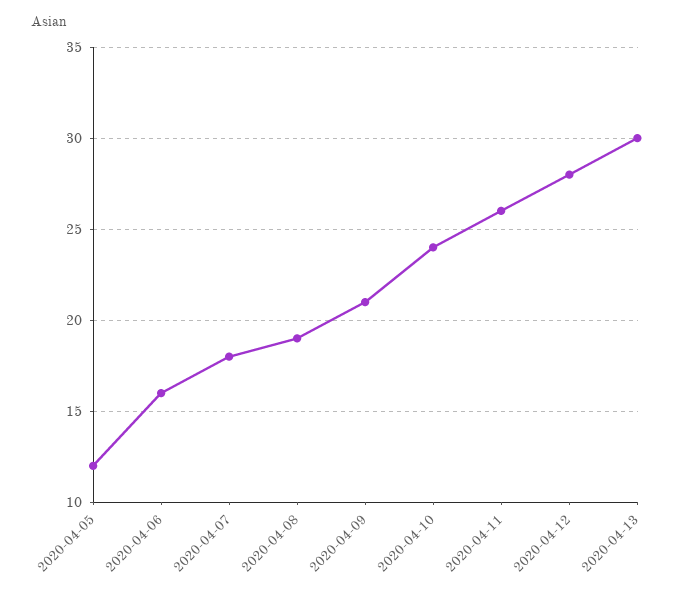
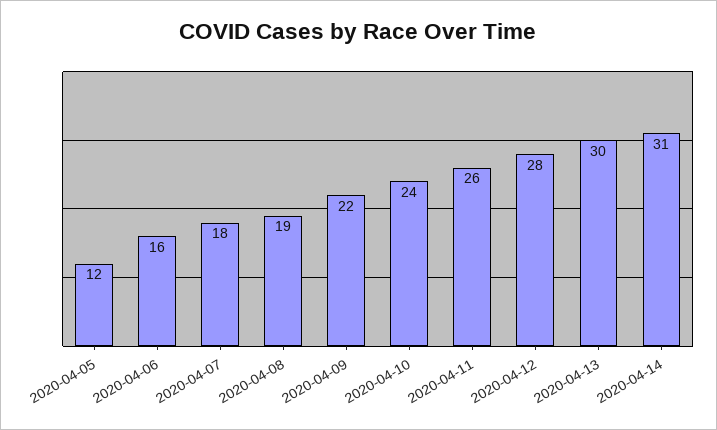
2020-04-09: 21 -> 22
2020-04-14: none -> 31

